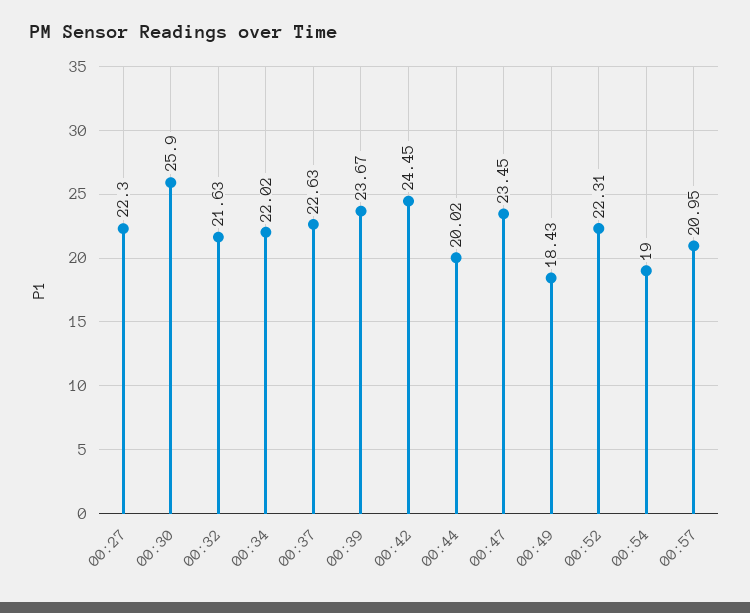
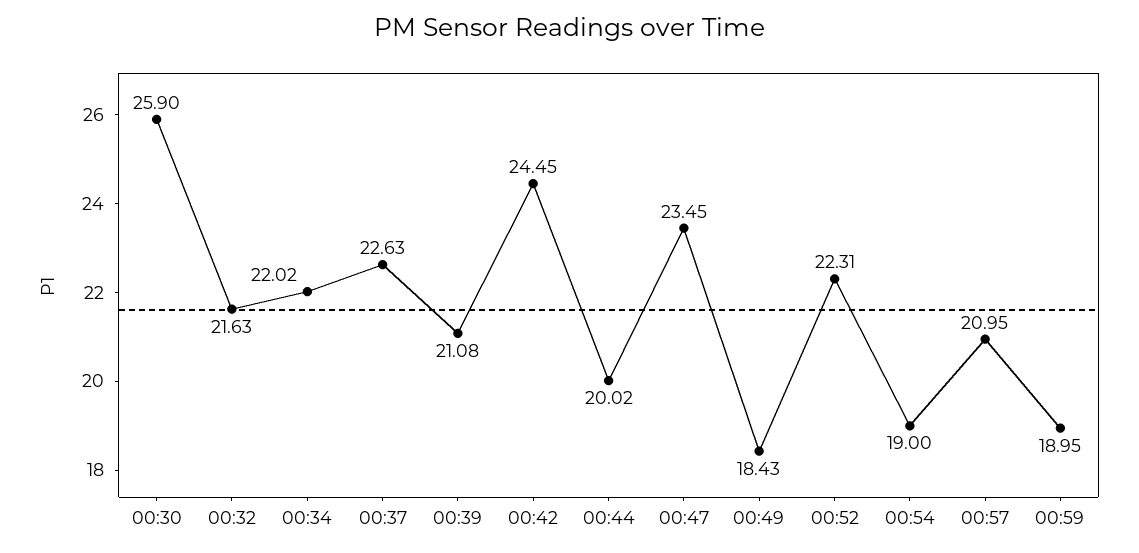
00:27: 22.3 -> none
00:39: 23.67 -> 21.08
00:59: none -> 18.95

